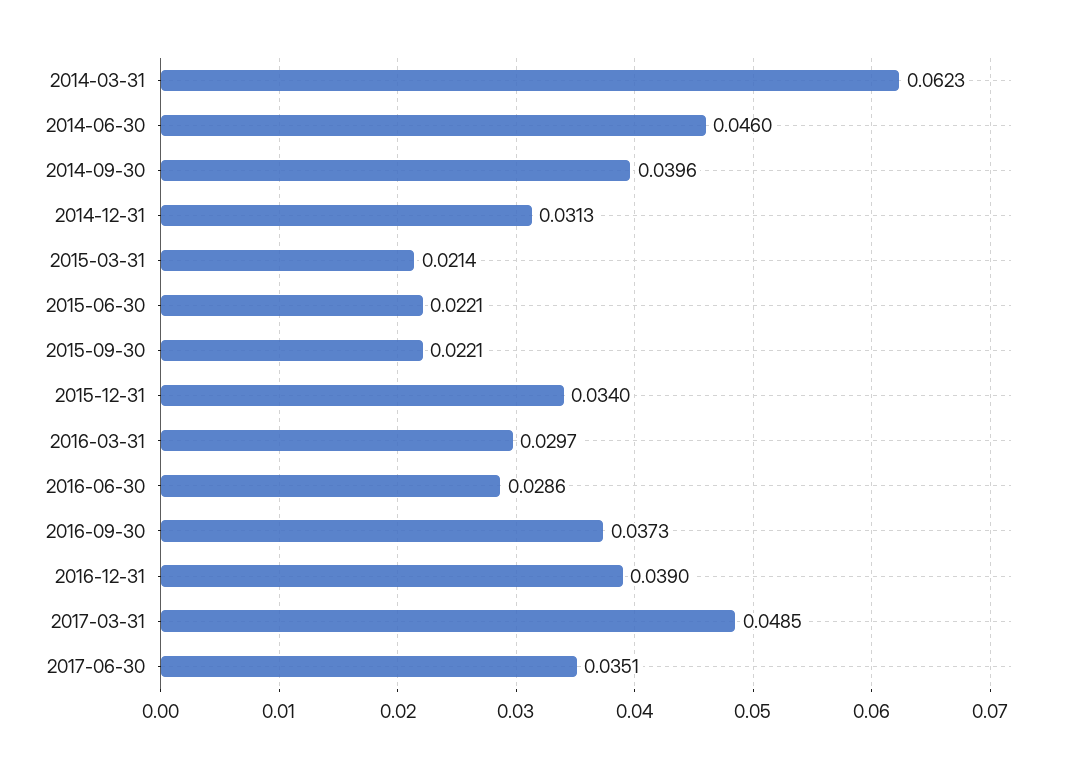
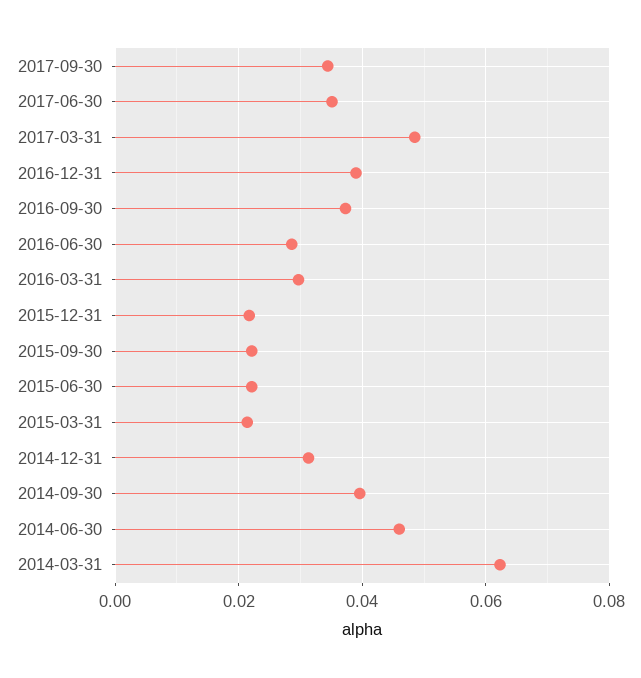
2015-12-31: 0.034 -> 0.022
2017-09-30: none -> 0.034

